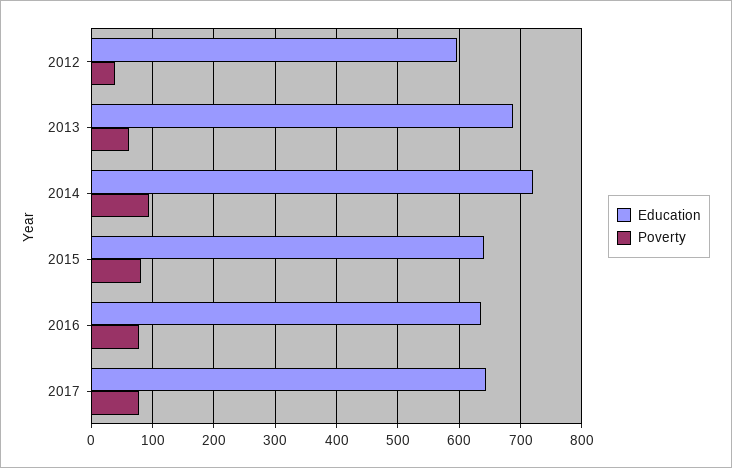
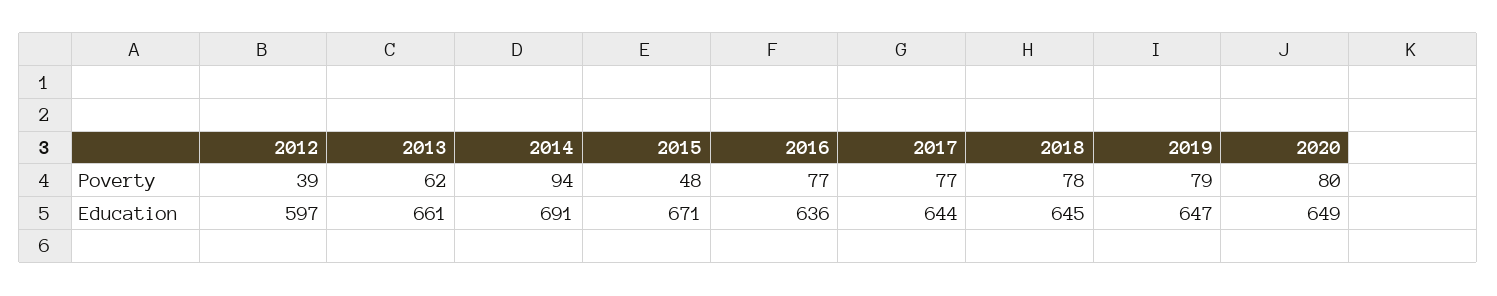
Education, 2013: 690 -> 661
Education, 2014: 720 -> 691
Education, 2015: 640 -> 671
Poverty, 2015: 80 -> 48
Poverty, 2018: none -> 78
Poverty, 2019: none -> 79
Poverty, 2020: none -> 80
Education, 2018: none -> 645
Education, 2019: none -> 647
Education, 2020: none -> 649

